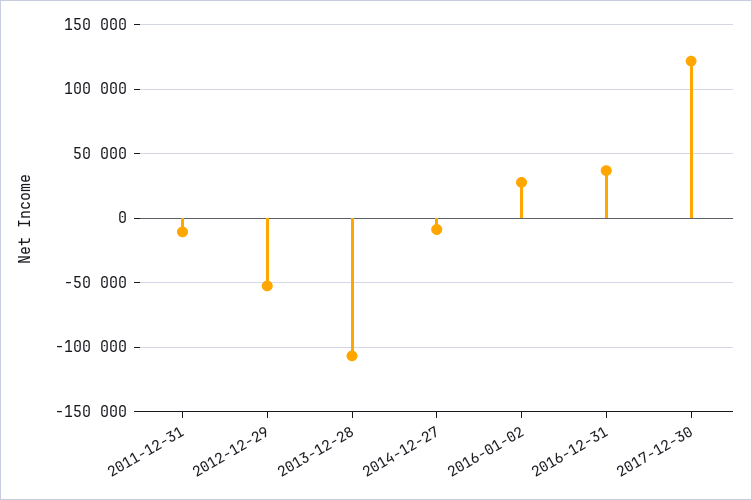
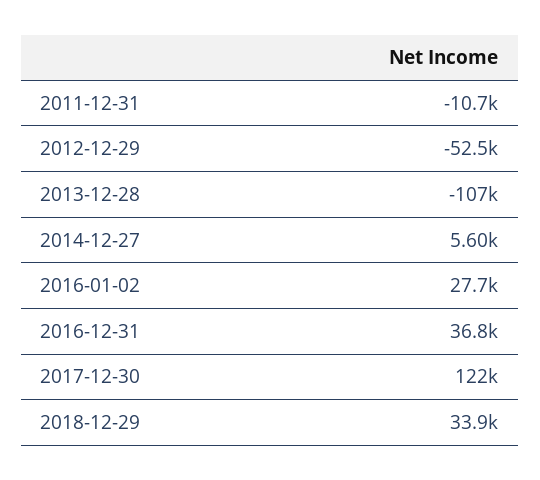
2014-12-27: -10000 -> 5600
2018-12-29: none -> 33900

